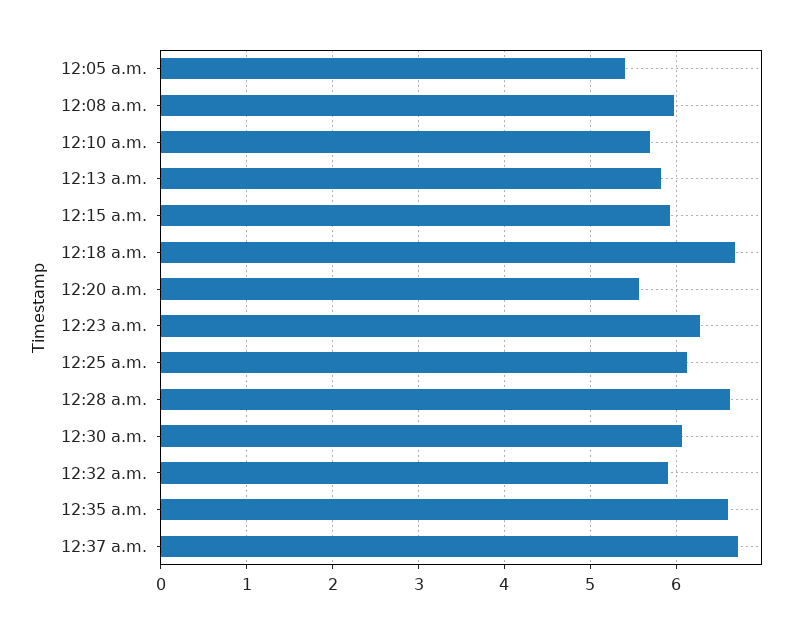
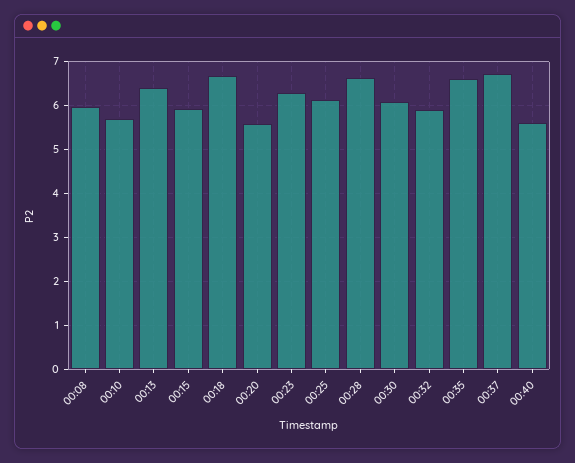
12:05 a.m.: 5.4 -> none
12:13 a.m.: 5.8 -> 6.4
00:40: none -> 5.6

